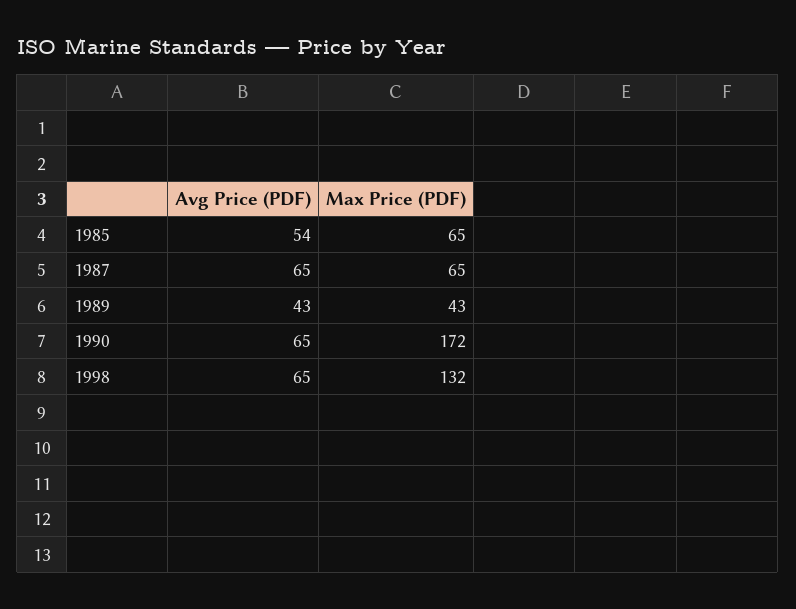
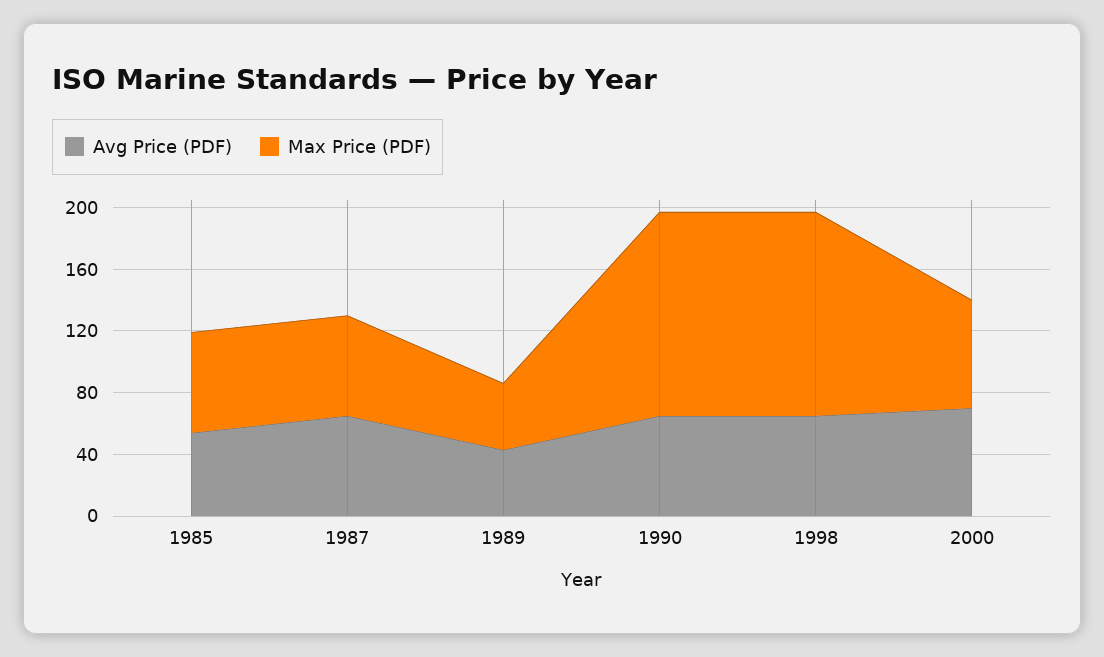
Max Price (PDF), 1990: 172 -> 130
Avg Price (PDF), 2000: none -> 70
Max Price (PDF), 2000: none -> 70

